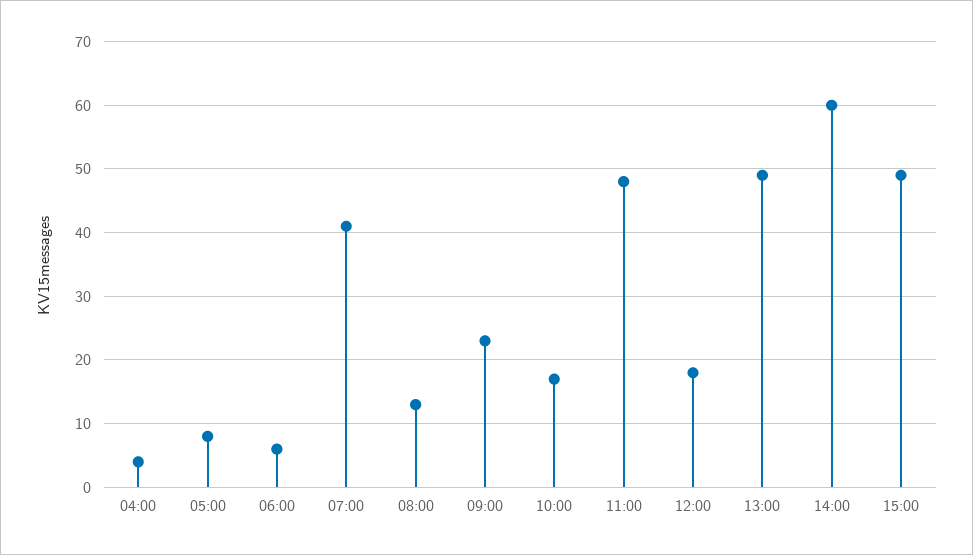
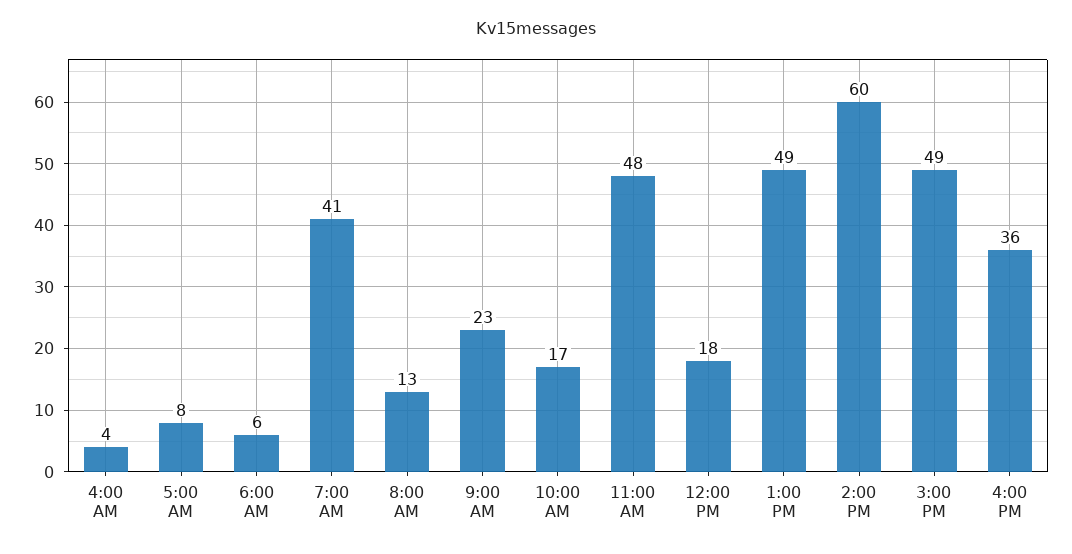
4:00 PM: none -> 36

